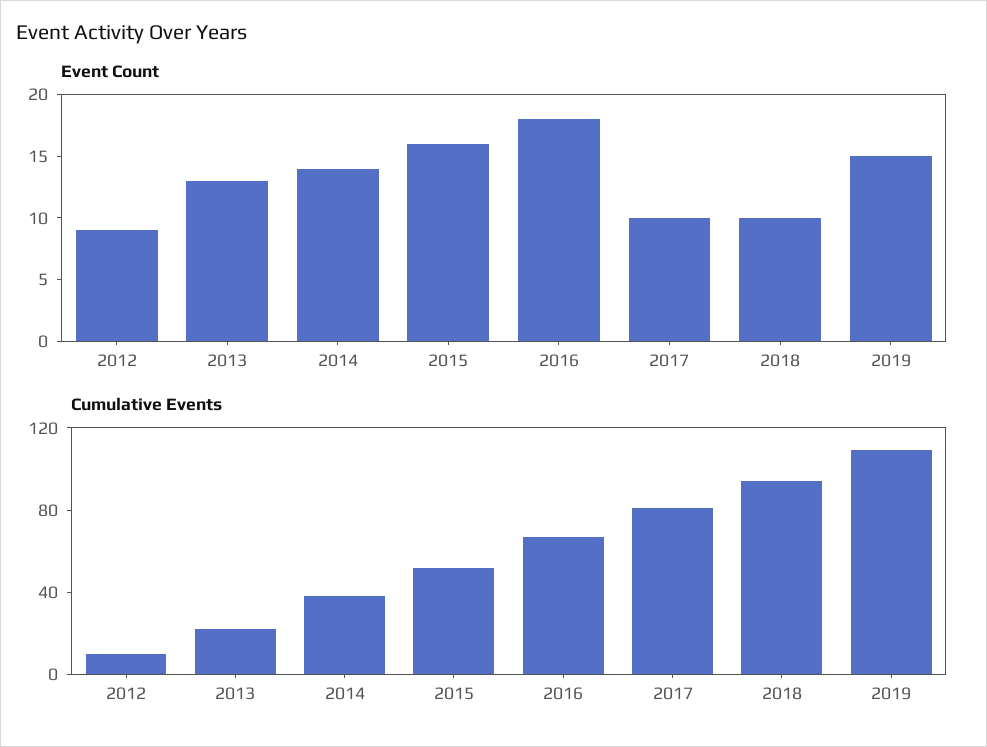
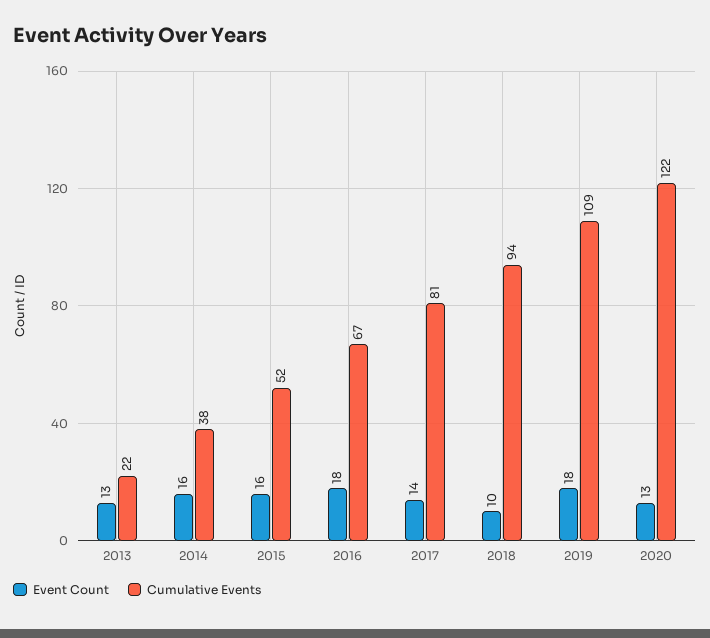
Event Count, 2012: 9 -> none
Event Count, 2014: 14 -> 16
Event Count, 2017: 10 -> 14
Event Count, 2019: 15 -> 18
Cumulative Events, 2012: 10 -> none
Event Count, 2020: none -> 13
Cumulative Events, 2020: none -> 122

